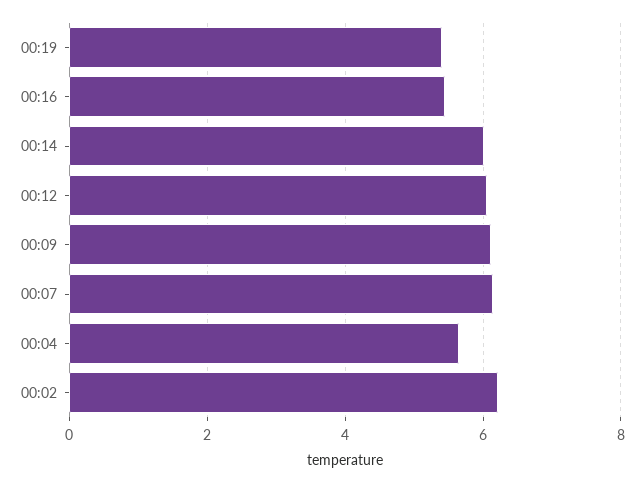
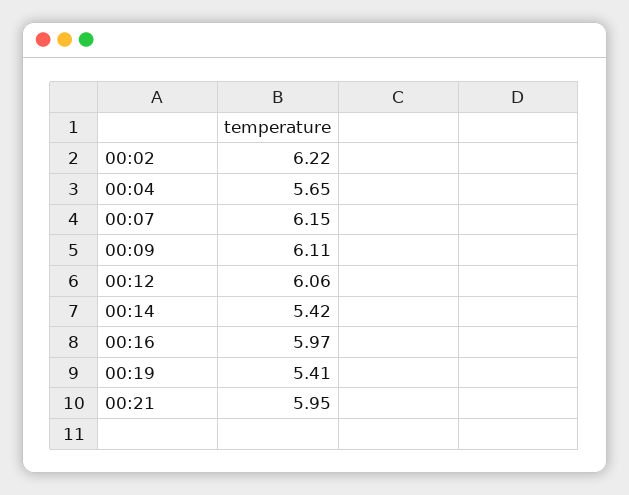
00:16: 5.4 -> 5.97
00:14: 6 -> 5.42
00:21: none -> 5.95

